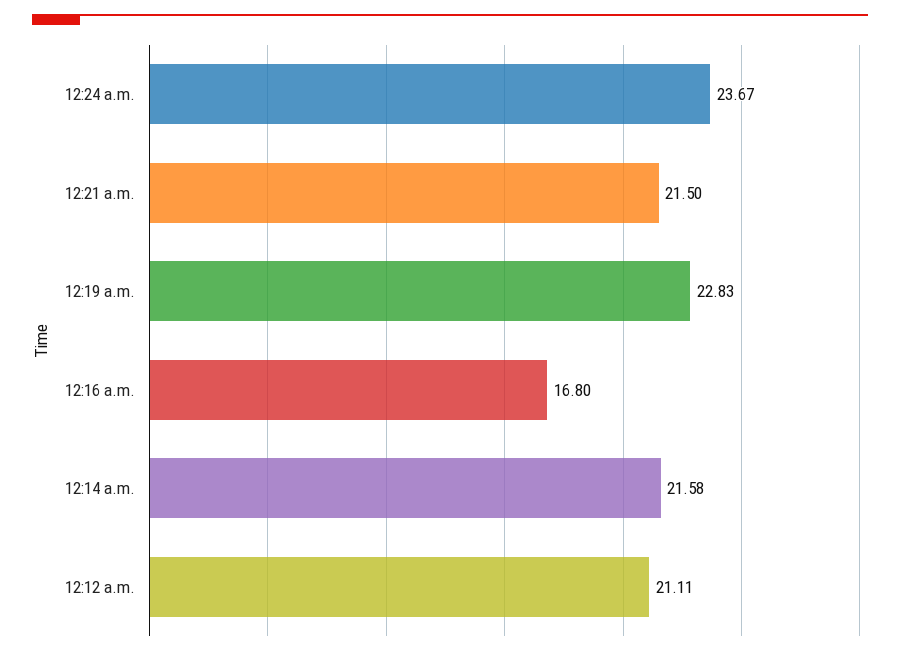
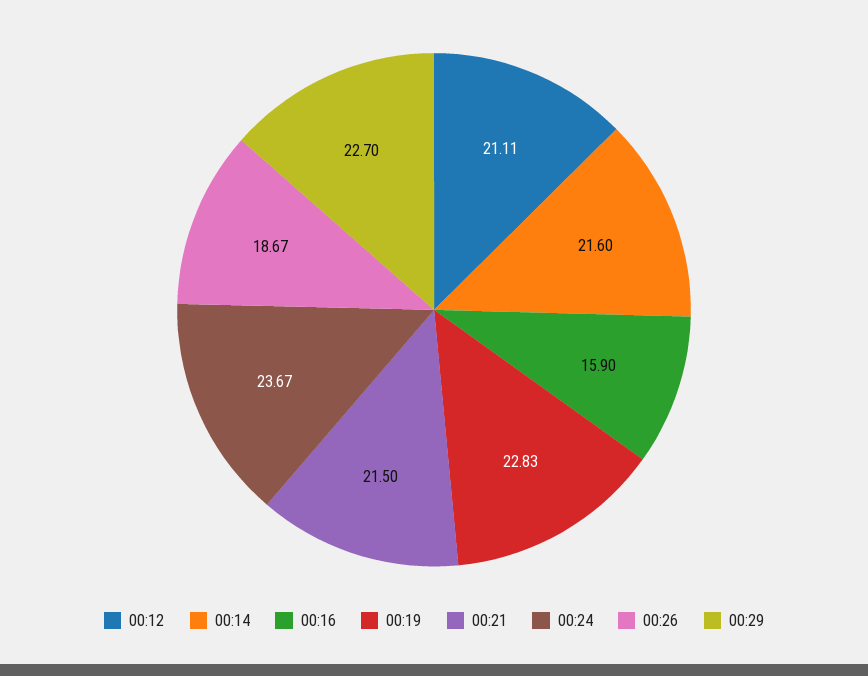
12:16 a.m.: 16.8 -> 15.9
12:14 a.m.: 21.58 -> 21.6
00:26: none -> 18.67
00:29: none -> 22.7

